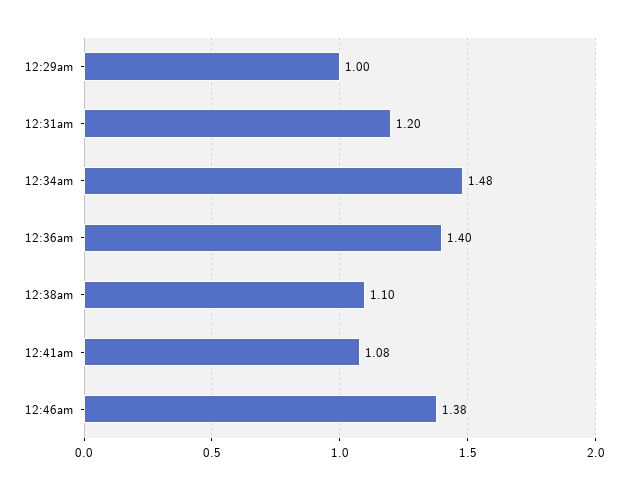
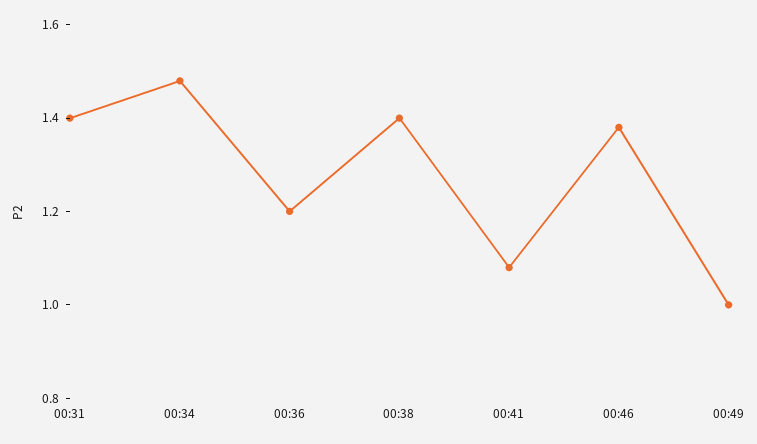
12:29am: 1 -> none
12:31am: 1.2 -> 1.4
12:36am: 1.4 -> 1.2
12:38am: 1.1 -> 1.4
00:49: none -> 1

